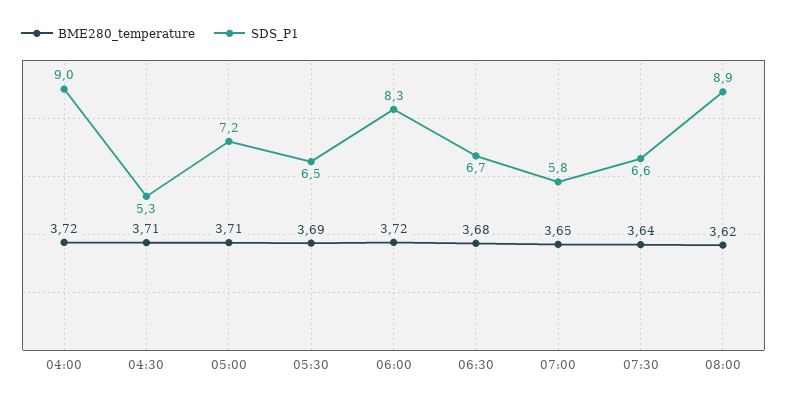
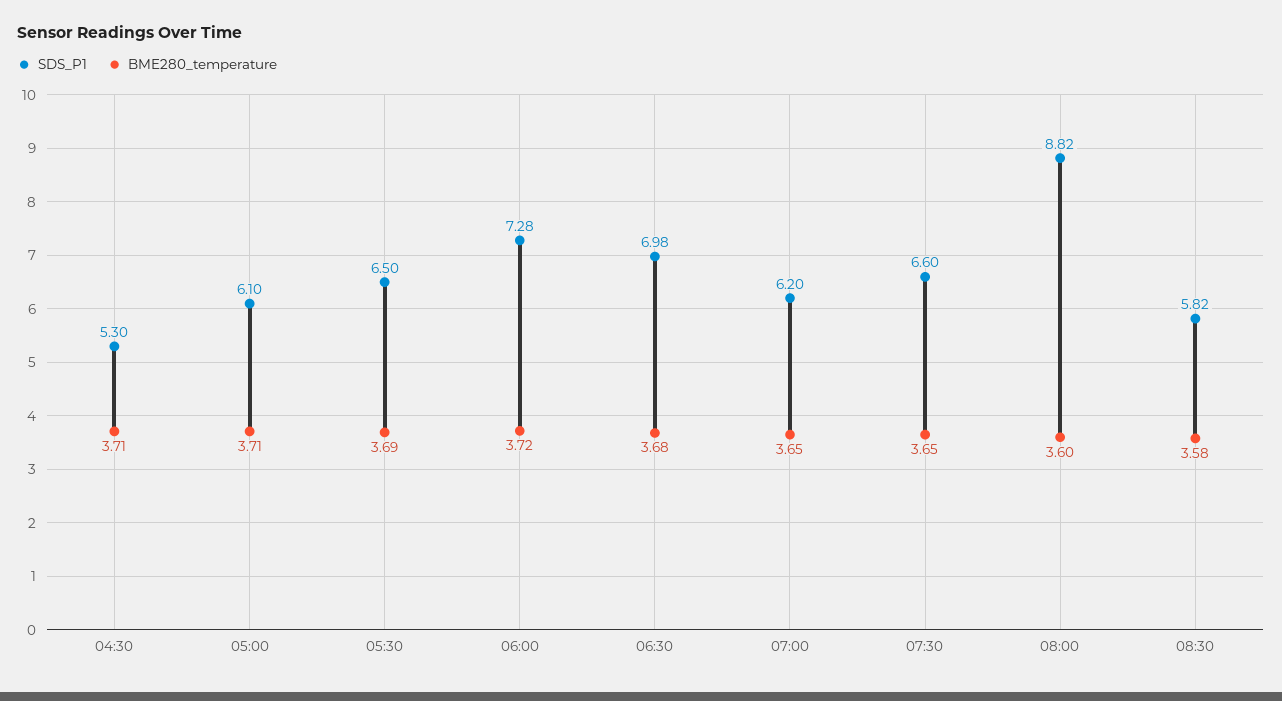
BME280_temperature, 04:00: 3.72 -> none
SDS_P1, 04:00: 9 -> none
SDS_P1, 05:00: 7.2 -> 6.1
SDS_P1, 06:00: 8.3 -> 7.28
SDS_P1, 06:30: 6.7 -> 6.98
SDS_P1, 07:00: 5.8 -> 6.2
BME280_temperature, 07:30: 3.64 -> 3.65
BME280_temperature, 08:00: 3.62 -> 3.6
SDS_P1, 08:00: 8.9 -> 8.82
SDS_P1, 08:30: none -> 5.82
BME280_temperature, 08:30: none -> 3.58

